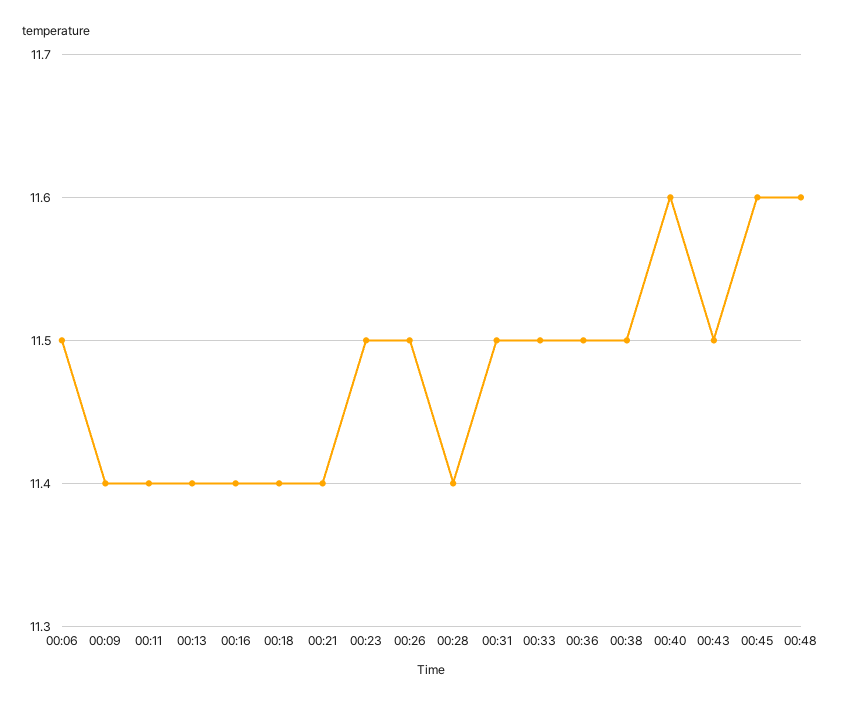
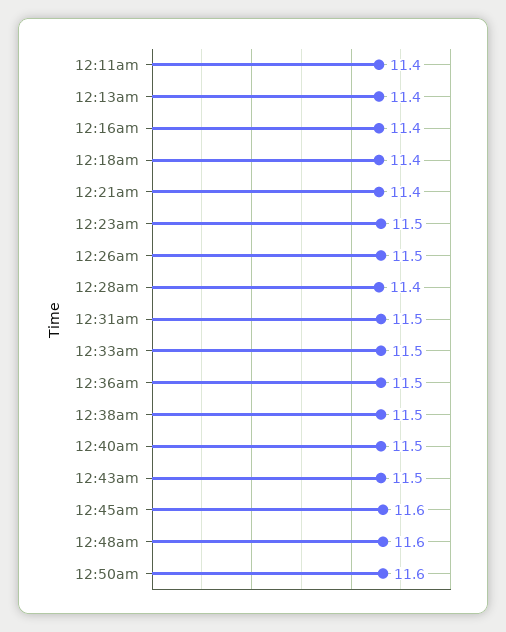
00:06: 11.5 -> none
00:09: 11.4 -> none
00:40: 11.6 -> 11.5
12:50am: none -> 11.6

